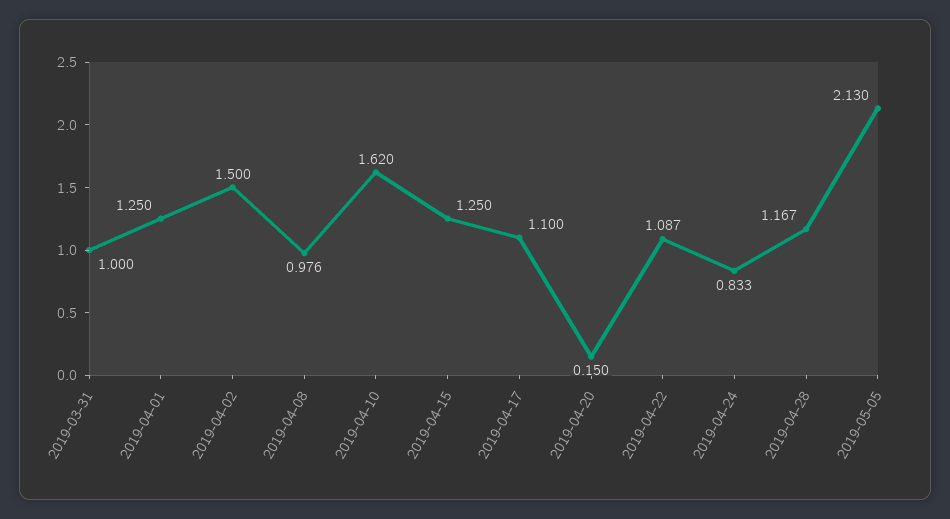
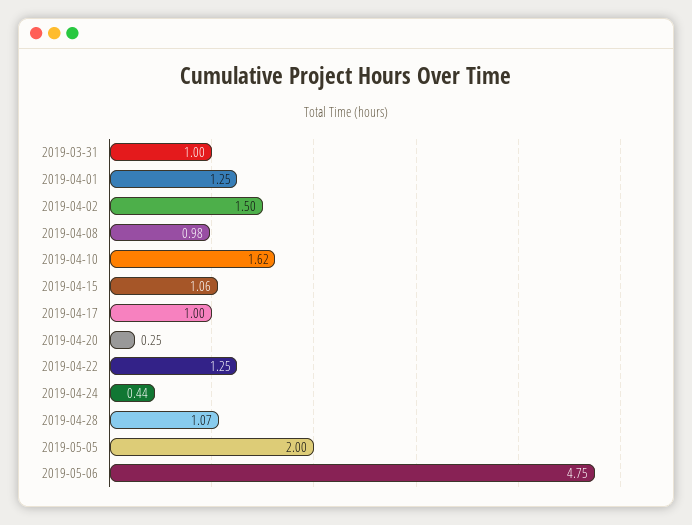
2019-04-15: 1.25 -> 1.06
2019-04-17: 1.1 -> 1
2019-04-20: 0.15 -> 0.25
2019-04-22: 1.087 -> 1.25
2019-04-24: 0.833 -> 0.44
2019-04-28: 1.167 -> 1.07
2019-05-05: 2.13 -> 2
2019-05-06: none -> 4.75

